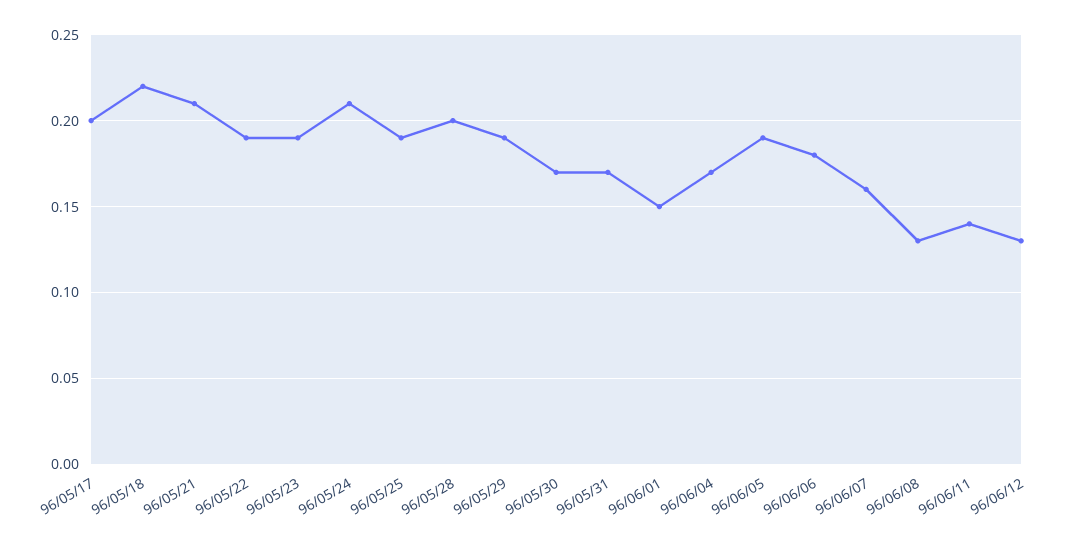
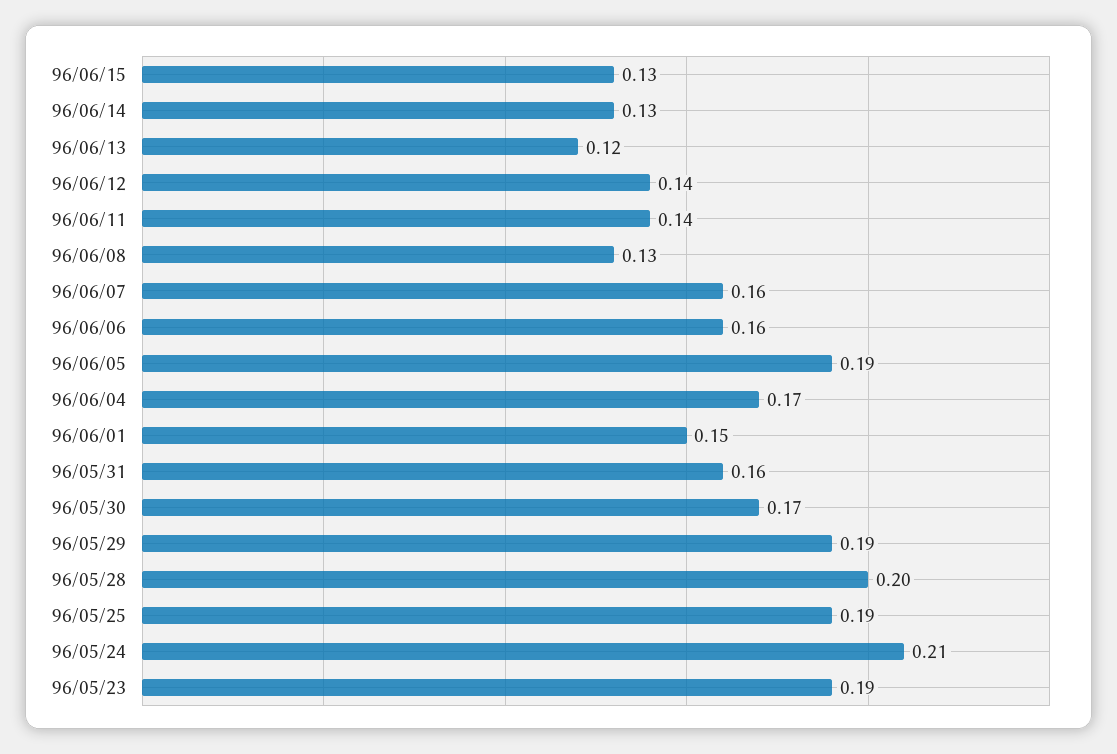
96/05/17: 0.2 -> none
96/05/18: 0.22 -> none
96/05/21: 0.21 -> none
96/05/22: 0.19 -> none
96/05/31: 0.17 -> 0.16
96/06/06: 0.18 -> 0.16
96/06/12: 0.13 -> 0.14
96/06/15: none -> 0.13
96/06/14: none -> 0.13
96/06/13: none -> 0.12

